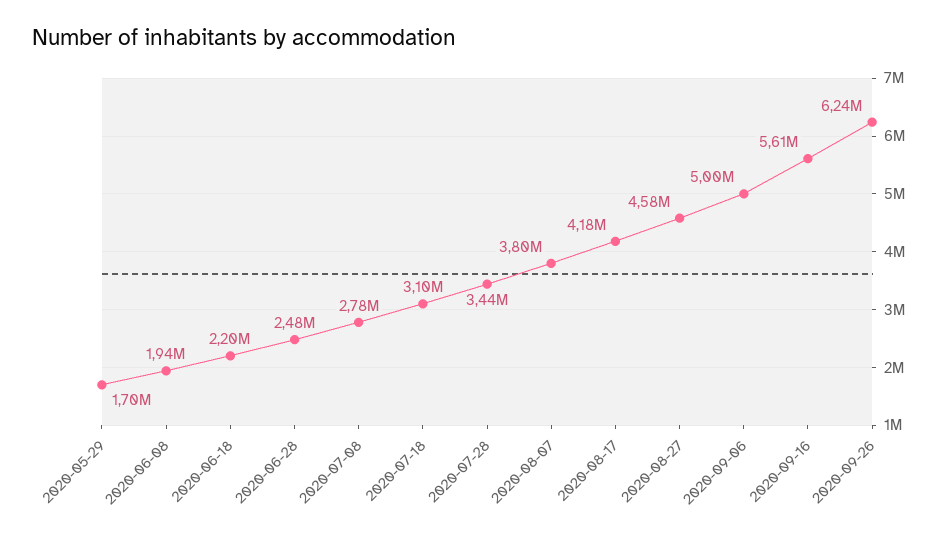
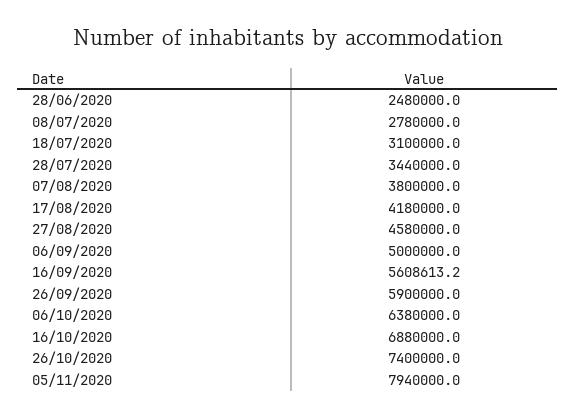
2020-05-29: 1700000 -> none
2020-06-08: 1940000 -> none
2020-06-18: 2200000 -> none
2020-09-26: 6240000 -> 5900000
06/10/2020: none -> 6380000
16/10/2020: none -> 6880000
26/10/2020: none -> 7400000
05/11/2020: none -> 7940000

